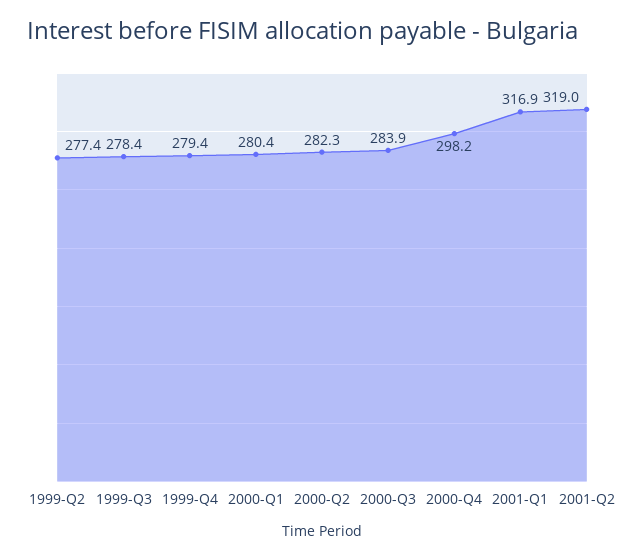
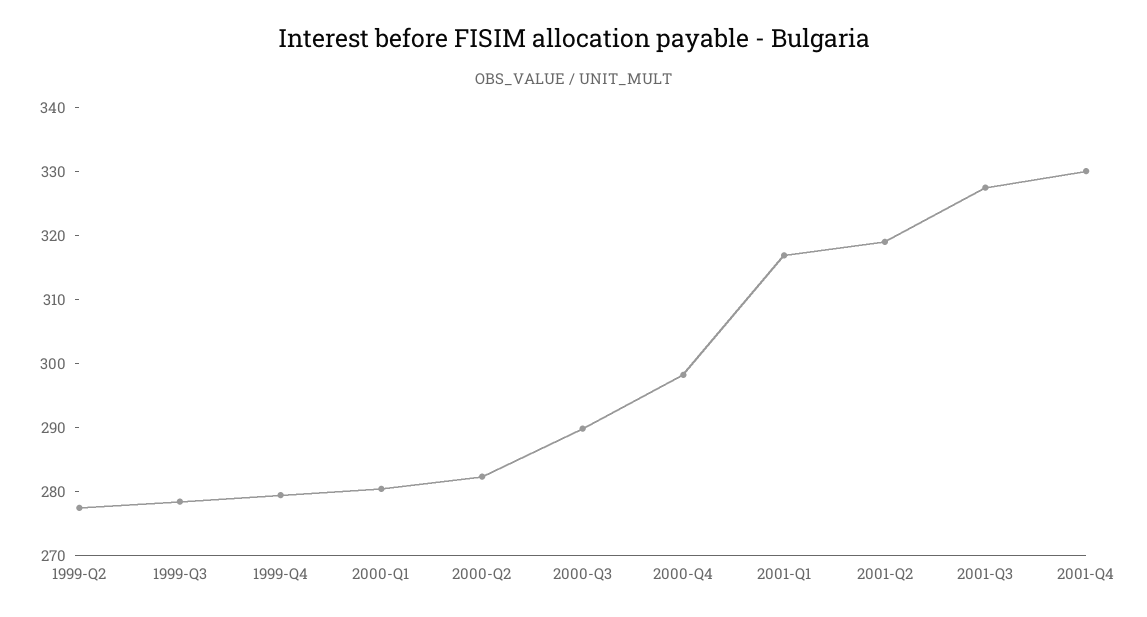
2000-Q3: 283.9 -> 290
2001-Q3: none -> 328
2001-Q4: none -> 330

